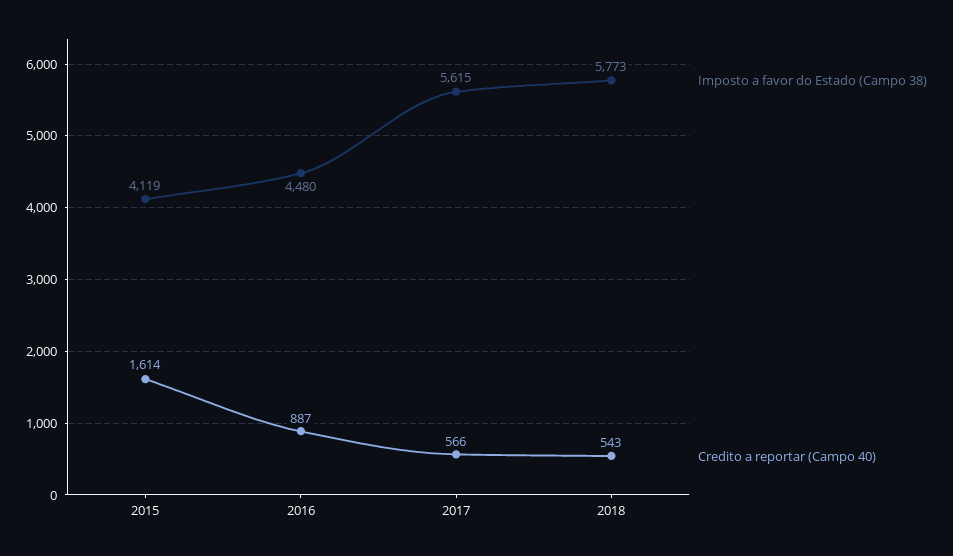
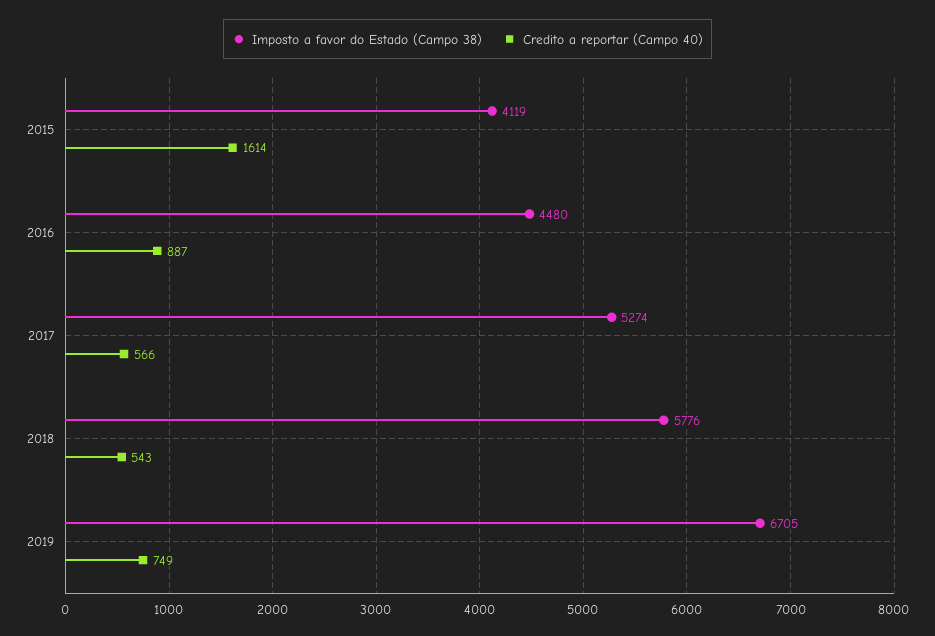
Imposto a favor do Estado (Campo 38), 2017: 5615 -> 5274
Imposto a favor do Estado (Campo 38), 2018: 5773 -> 5776
Imposto a favor do Estado (Campo 38), 2019: none -> 6705
Credito a reportar (Campo 40), 2019: none -> 749

